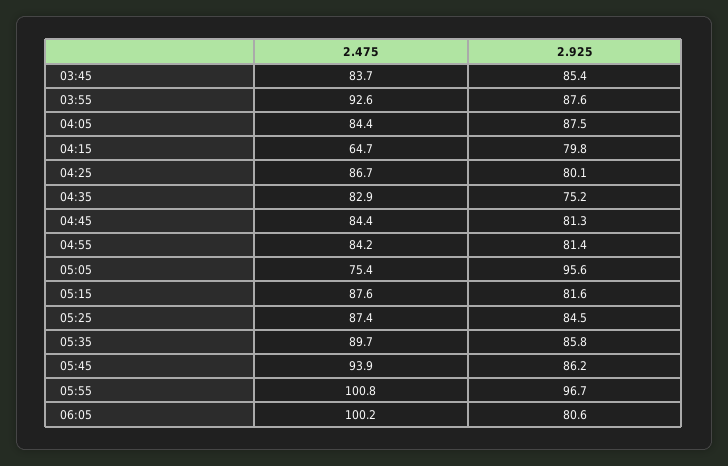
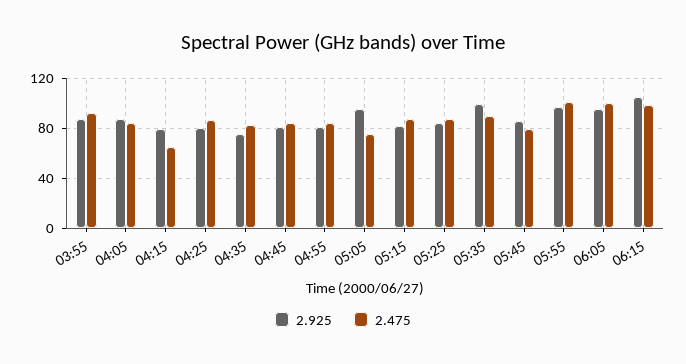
2.475, 03:45: 83.7 -> none
2.925, 03:45: 85.4 -> none
2.925, 05:35: 85.8 -> 100
2.475, 05:45: 93.9 -> 80
2.925, 06:05: 80.6 -> 95
2.925, 06:15: none -> 105
2.475, 06:15: none -> 100

